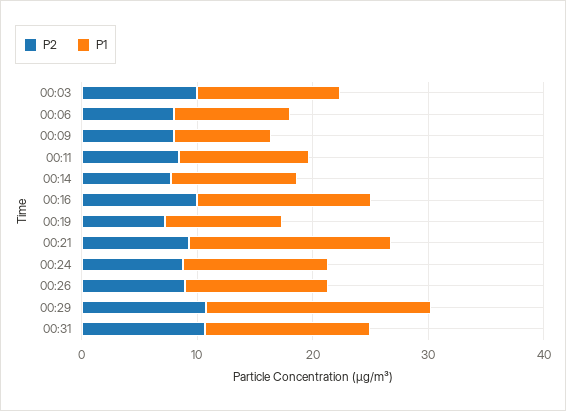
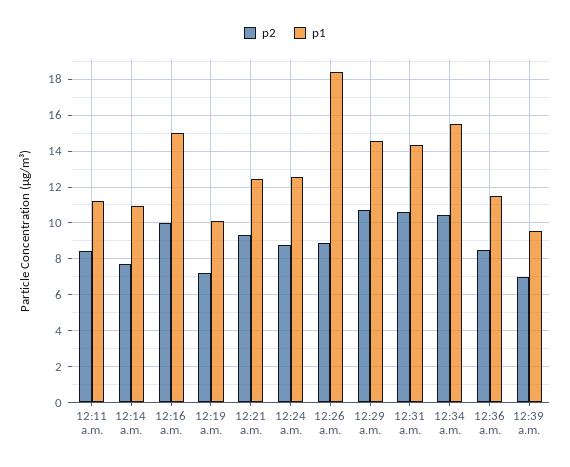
P2, 00:03: 10 -> none
P1, 00:03: 12 -> none
P2, 00:06: 8 -> none
P1, 00:06: 10 -> none
P2, 00:09: 8 -> none
P1, 00:09: 8 -> none
P1, 00:21: 18 -> 12.5
P1, 00:26: 12 -> 18.5
P1, 00:29: 20 -> 14.5
P2, 12:34 a.m.: none -> 10.5
P1, 12:34 a.m.: none -> 15.5
P2, 12:36 a.m.: none -> 8.5
P1, 12:36 a.m.: none -> 11.5
P2, 12:39 a.m.: none -> 7
P1, 12:39 a.m.: none -> 9.5

